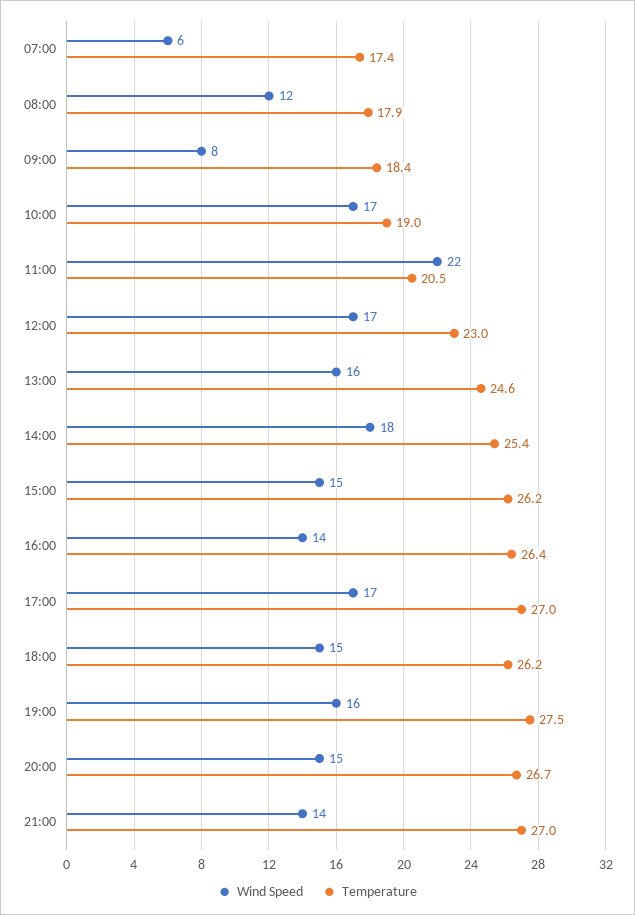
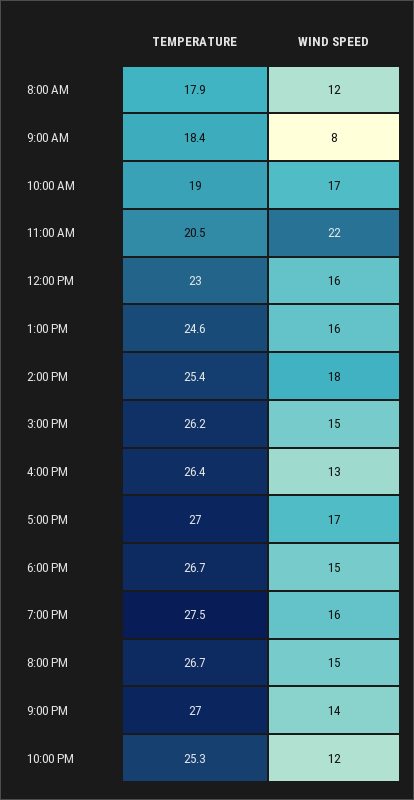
Wind Speed, 07:00: 6 -> none
Temperature, 07:00: 17.4 -> none
Wind Speed, 12:00: 17 -> 16
Wind Speed, 16:00: 14 -> 13
Temperature, 18:00: 26.2 -> 26.7
Temperature, 10:00 PM: none -> 25.3
Wind Speed, 10:00 PM: none -> 12

